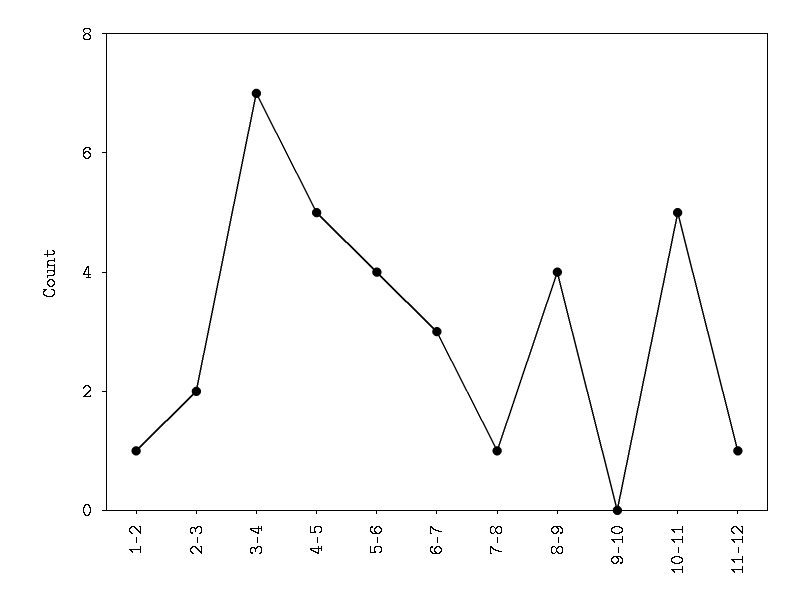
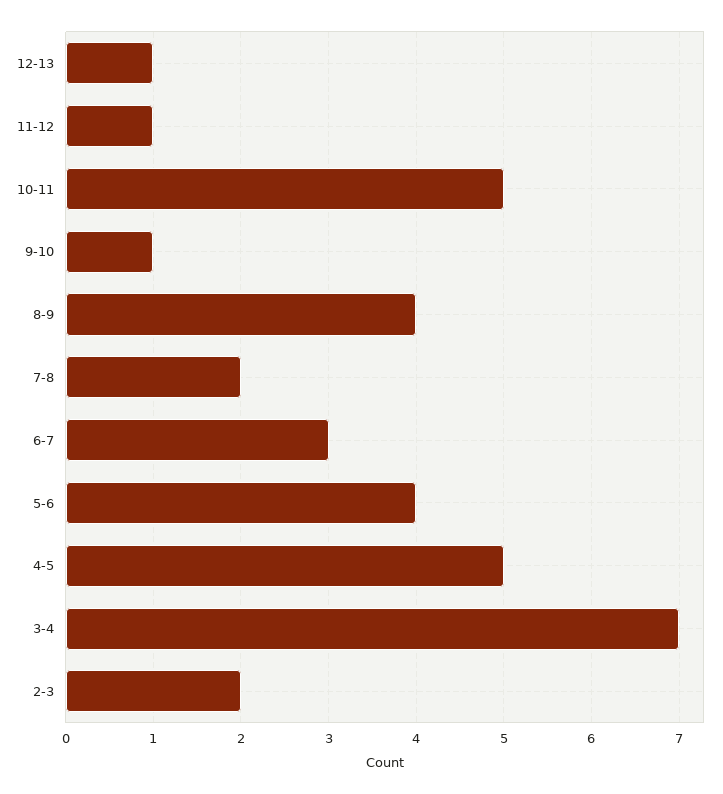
1-2: 1 -> none
7-8: 1 -> 2
9-10: 0 -> 1
12-13: none -> 1

